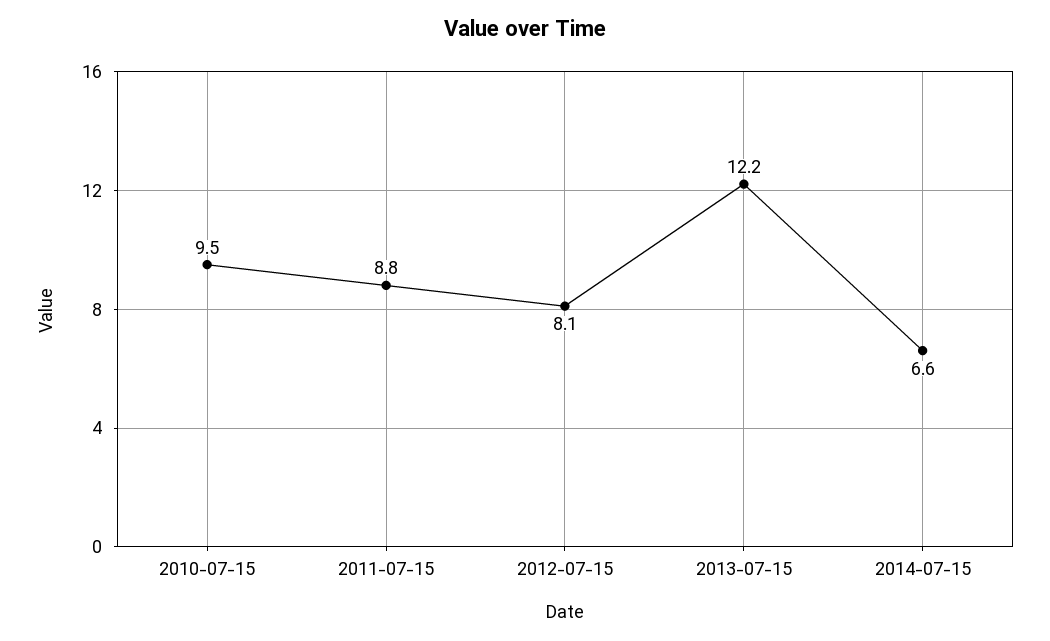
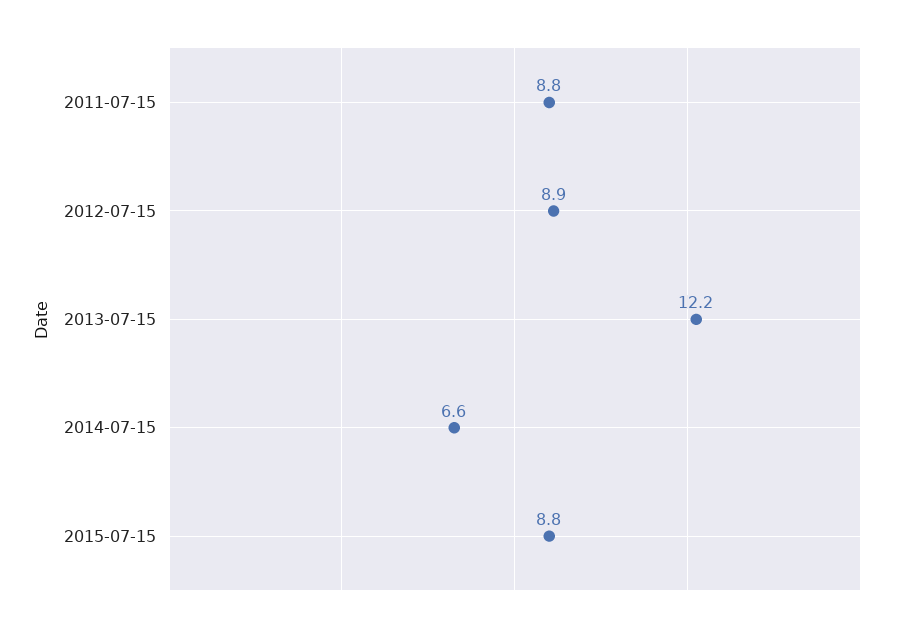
2010-07-15: 9.5 -> none
2012-07-15: 8.1 -> 8.9
2015-07-15: none -> 8.8

